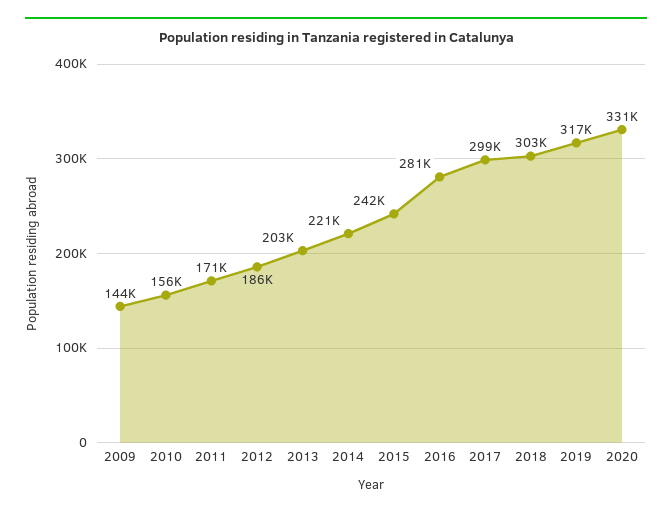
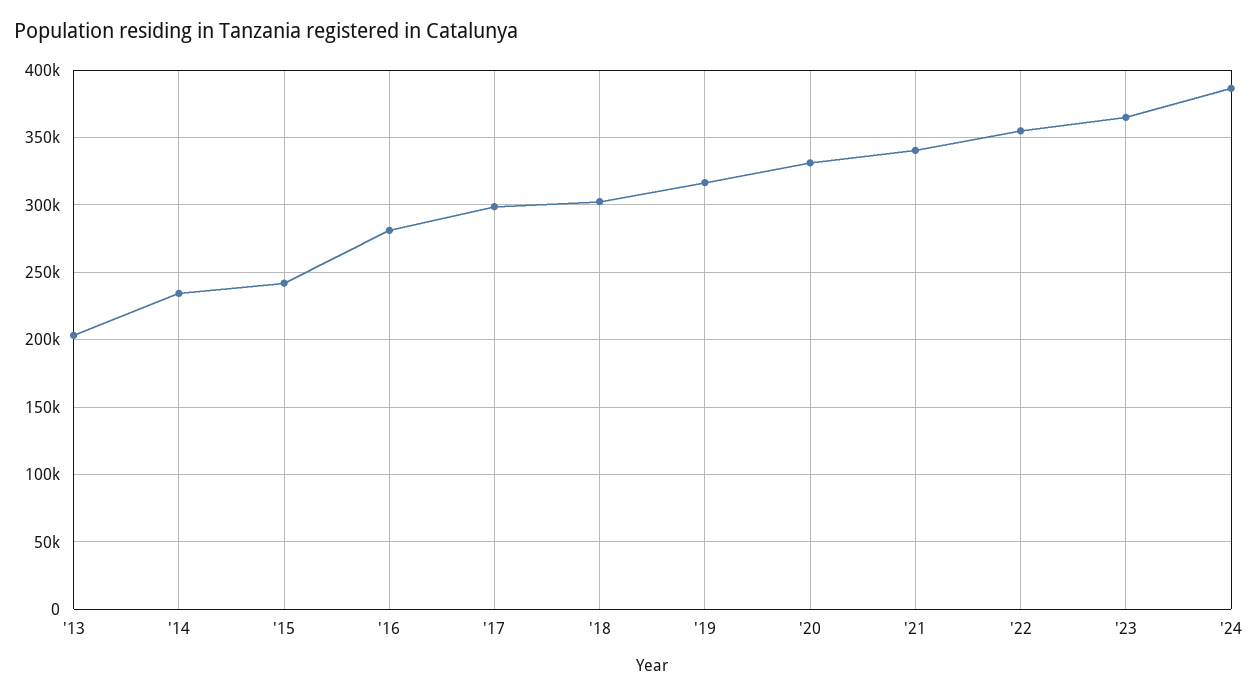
2009: 144000 -> none
2010: 156000 -> none
2011: 171000 -> none
2012: 186000 -> none
2014: 221000 -> 235000
'21: none -> 340000
'22: none -> 355000
'23: none -> 365000
'24: none -> 385000

